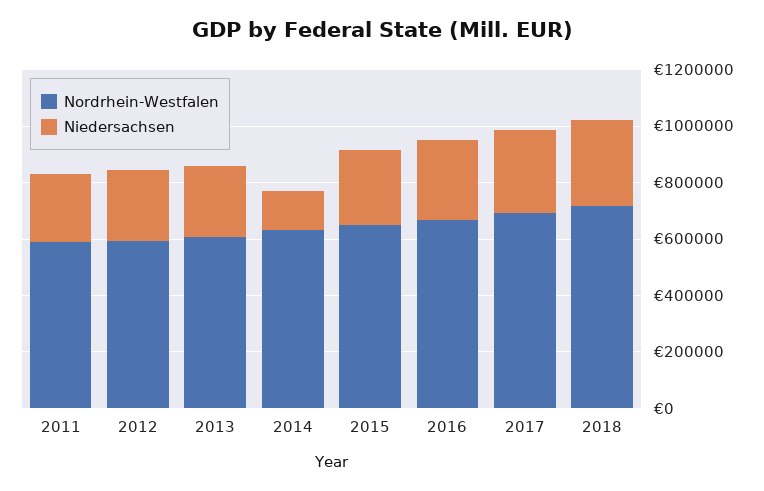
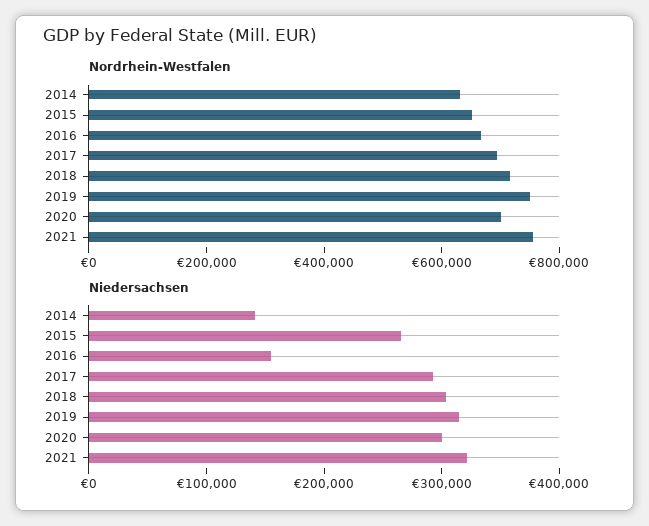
Nordrhein-Westfalen, 2011: 600000 -> none
Niedersachsen, 2011: 250000 -> none
Nordrhein-Westfalen, 2012: 600000 -> none
Niedersachsen, 2012: 250000 -> none
Nordrhein-Westfalen, 2013: 600000 -> none
Niedersachsen, 2013: 250000 -> none
Niedersachsen, 2016: 300000 -> 160000
Nordrhein-Westfalen, 2019: none -> 750000
Nordrhein-Westfalen, 2020: none -> 700000
Nordrhein-Westfalen, 2021: none -> 750000
Niedersachsen, 2019: none -> 320000
Niedersachsen, 2020: none -> 300000
Niedersachsen, 2021: none -> 320000

